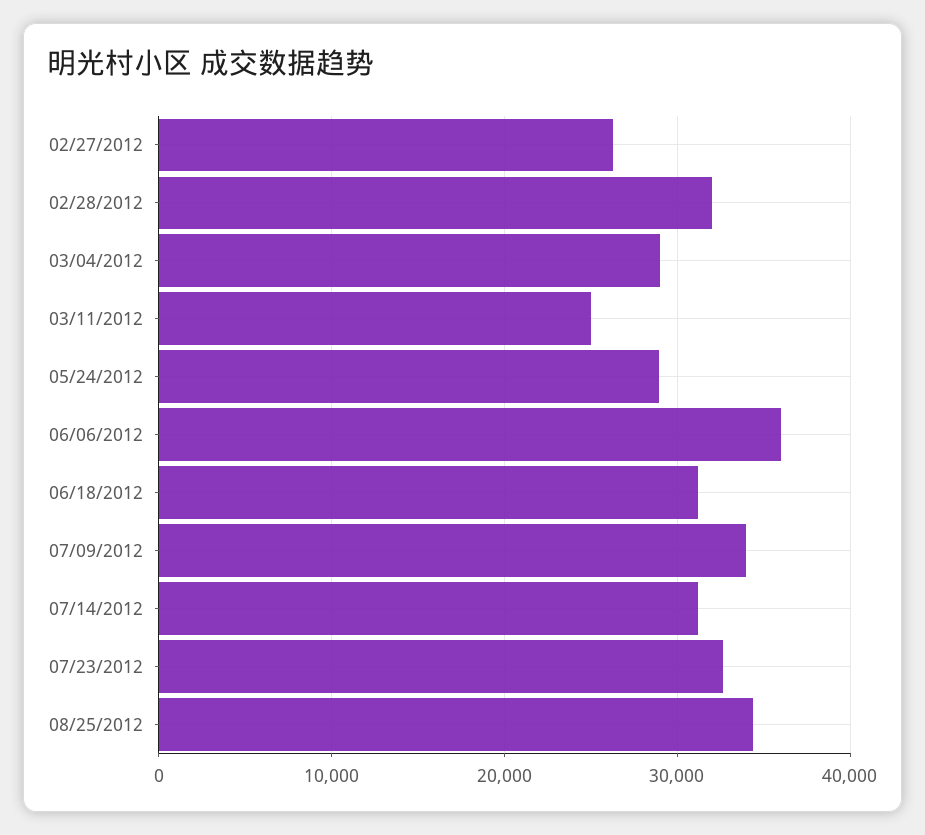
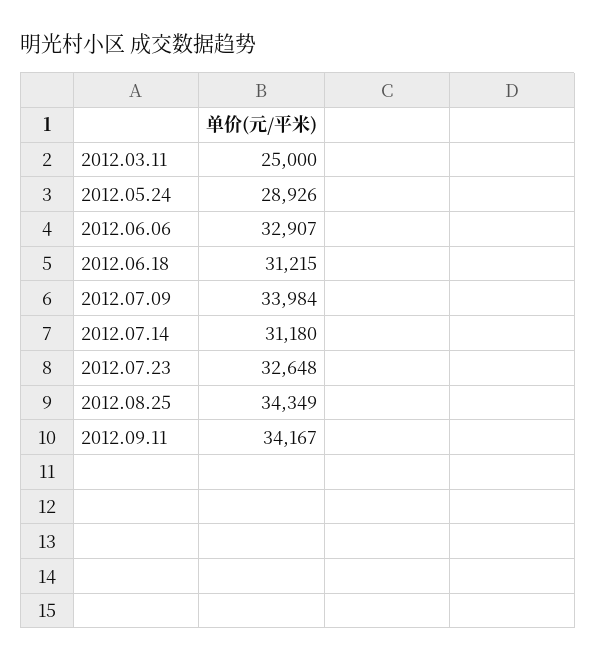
02/27/2012: 26000 -> none
02/28/2012: 32000 -> none
03/04/2012: 29000 -> none
06/06/2012: 36000 -> 32907
2012.09.11: none -> 34167

